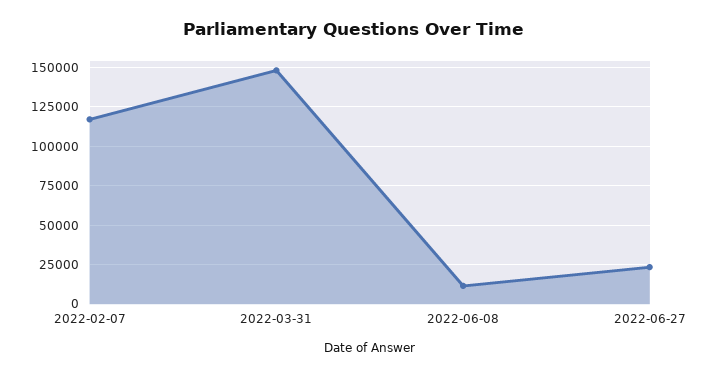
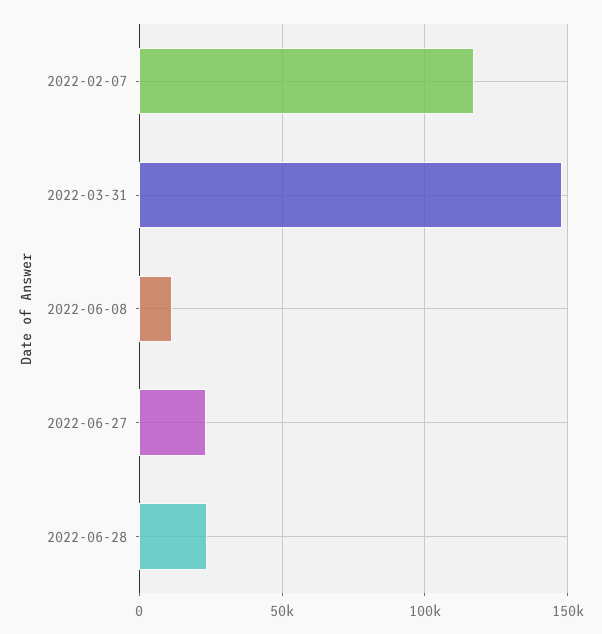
2022-06-28: none -> 25000

